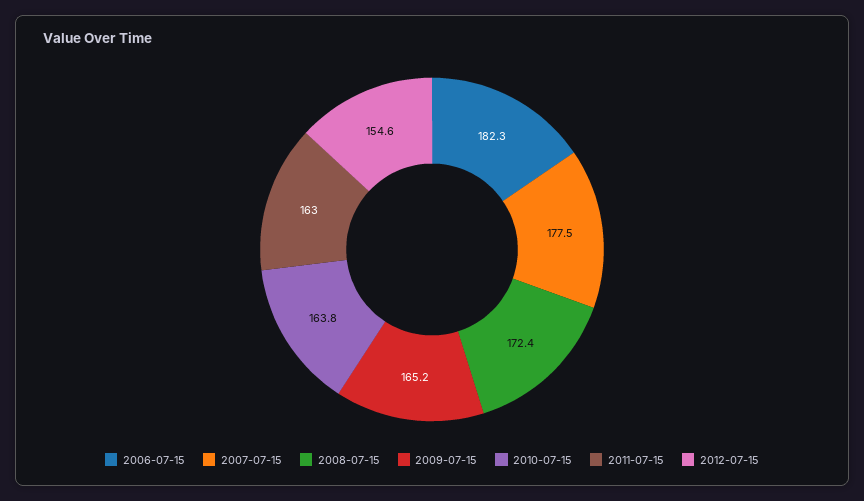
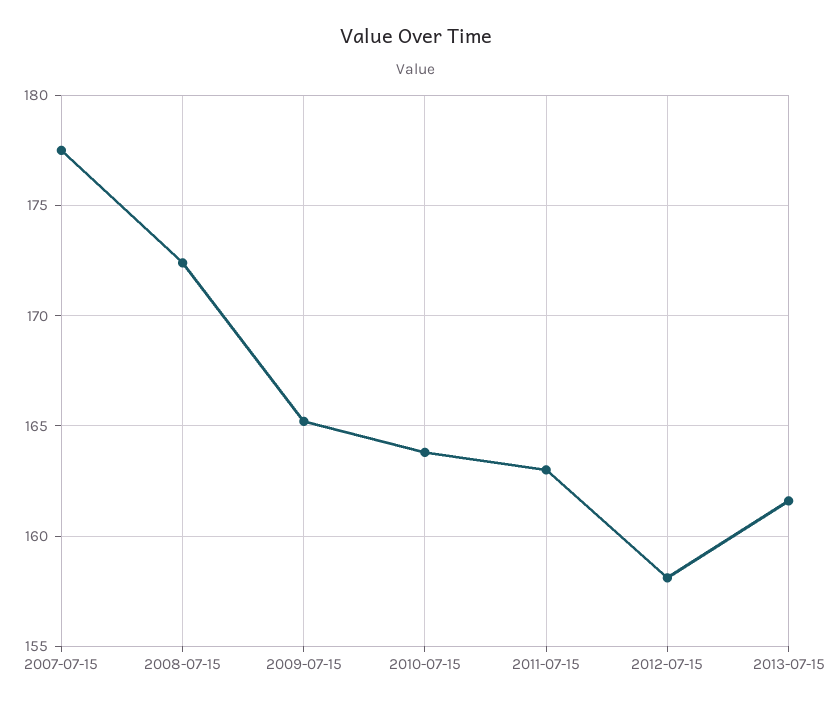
2006-07-15: 182.3 -> none
2012-07-15: 154.6 -> 158
2013-07-15: none -> 161.5

